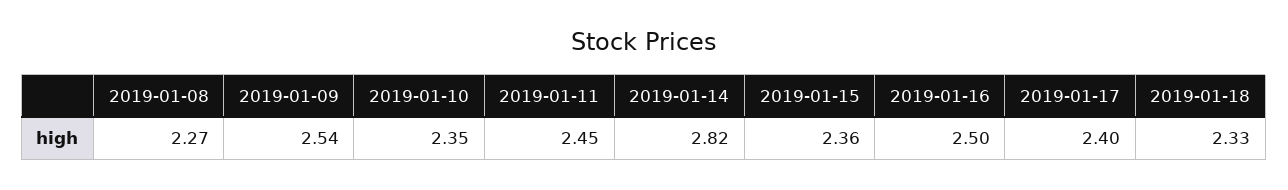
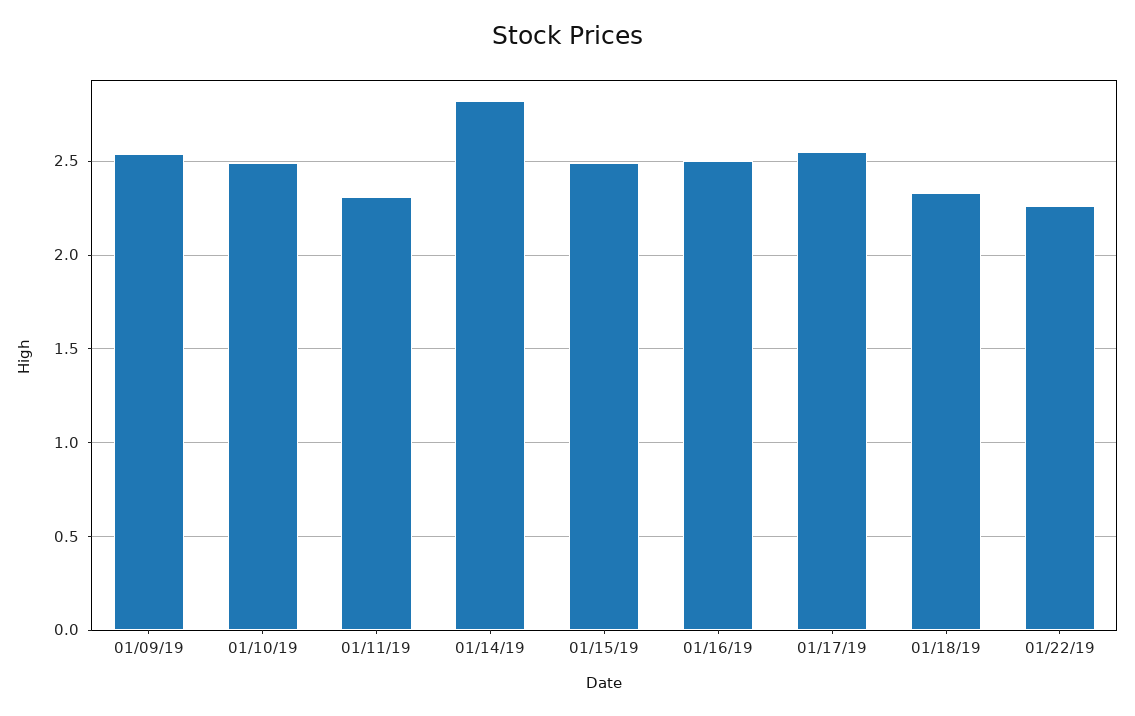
2019-01-08: 2.27 -> none
2019-01-10: 2.35 -> 2.5
2019-01-11: 2.45 -> 2.3
2019-01-15: 2.36 -> 2.5
2019-01-17: 2.4 -> 2.55
01/22/19: none -> 2.25

